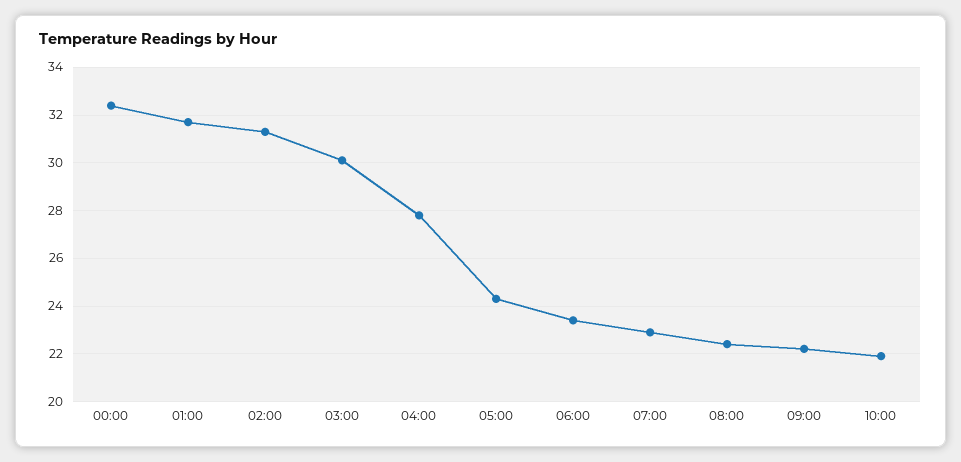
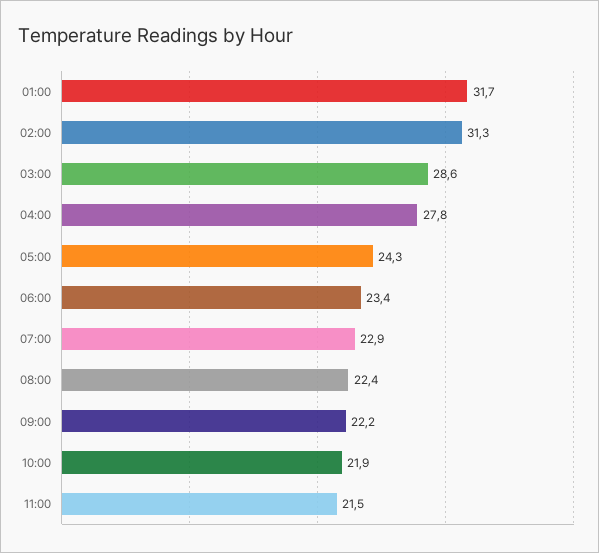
00:00: 32.5 -> none
03:00: 30 -> 28.6
11:00: none -> 21.5

